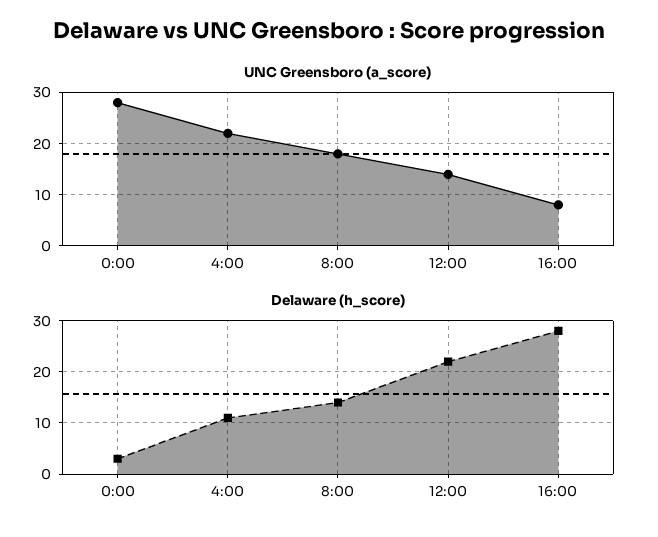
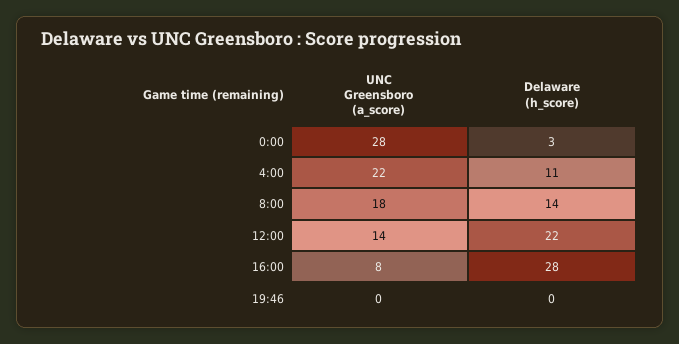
UNC Greensboro (a_score), 19:46: none -> 0
Delaware (h_score), 19:46: none -> 0

